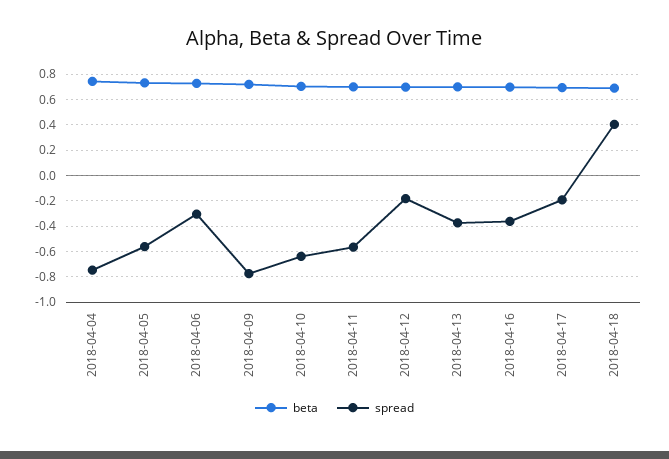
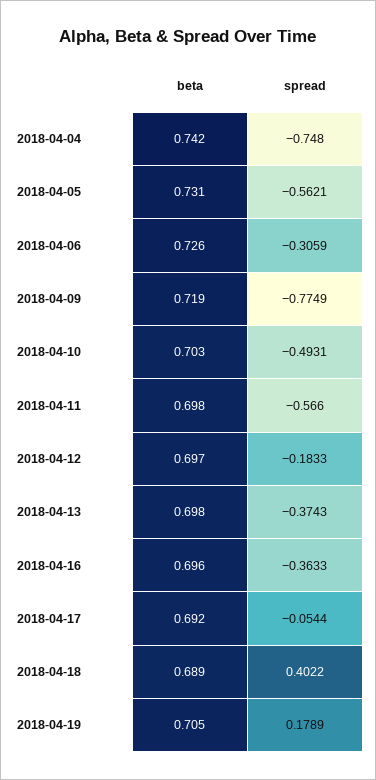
spread, 2018-04-10: -0.65 -> -0.4931
spread, 2018-04-17: -0.2 -> -0.0544
beta, 2018-04-19: none -> 0.705
spread, 2018-04-19: none -> 0.1789

